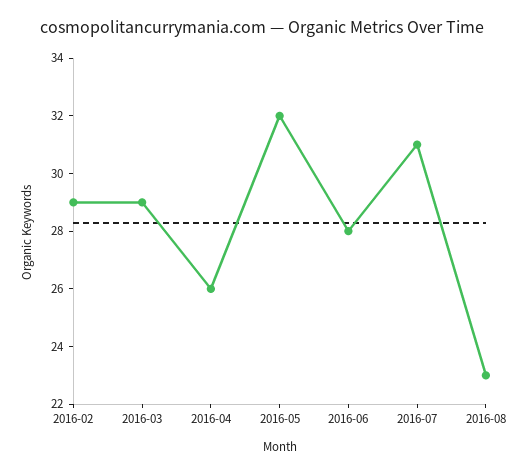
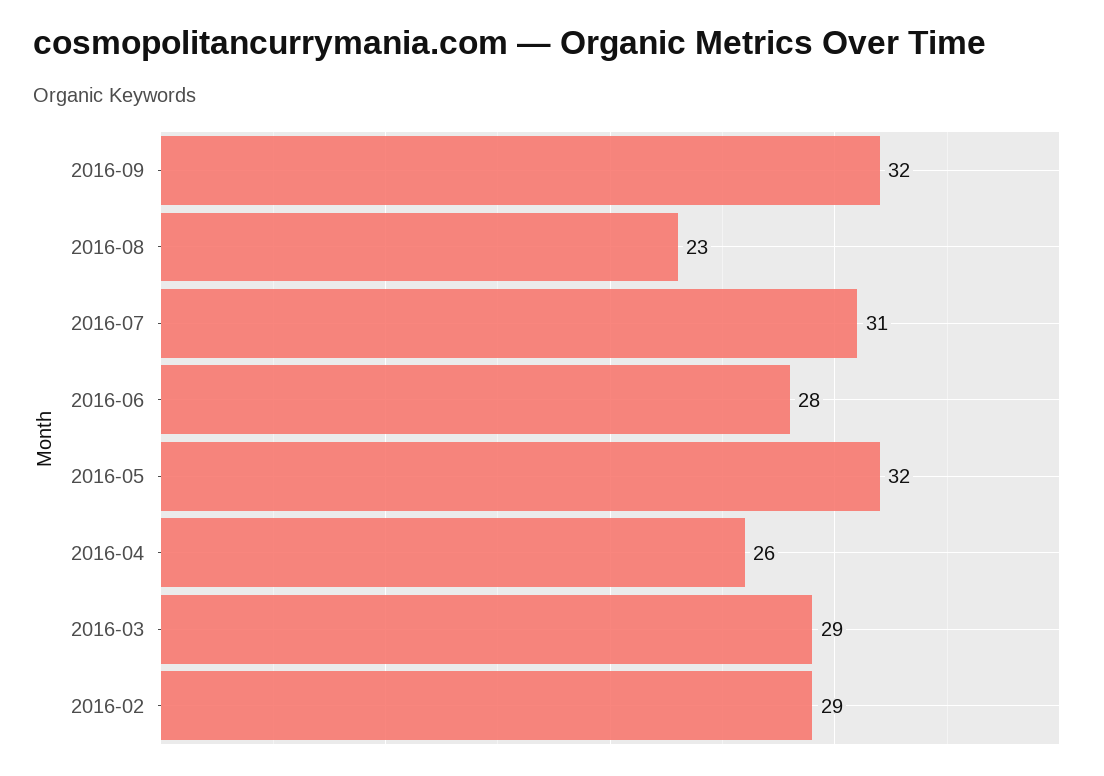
2016-09: none -> 32

